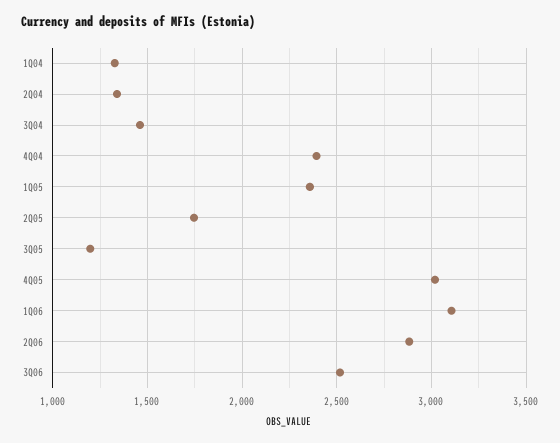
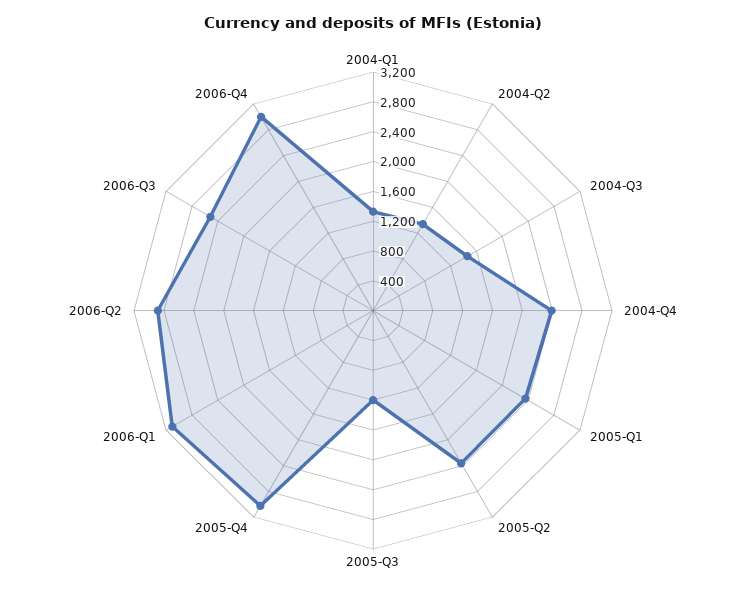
2Q05: 1750 -> 2400
2006-Q4: none -> 3000

